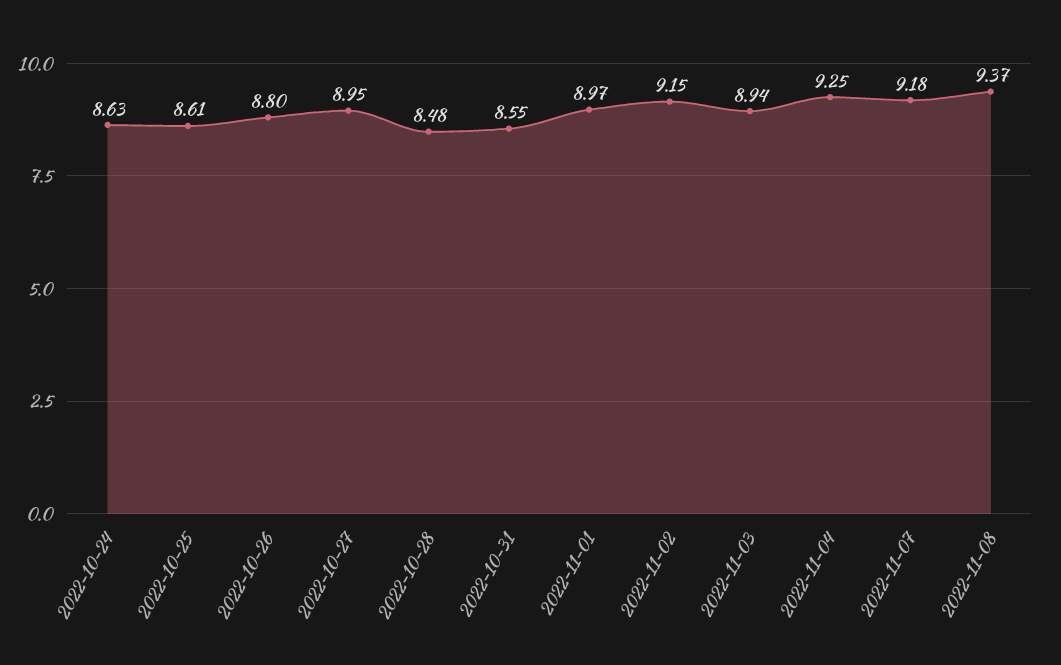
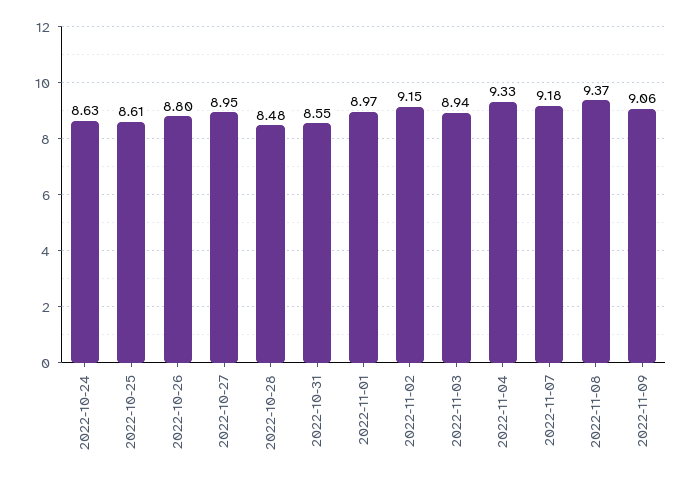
2022-11-04: 9.25 -> 9.33
2022-11-09: none -> 9.06

